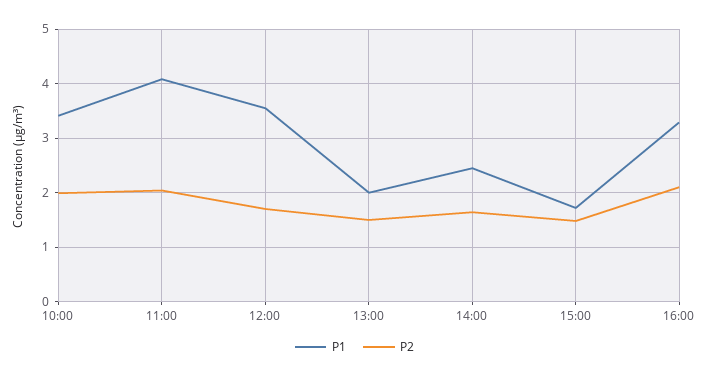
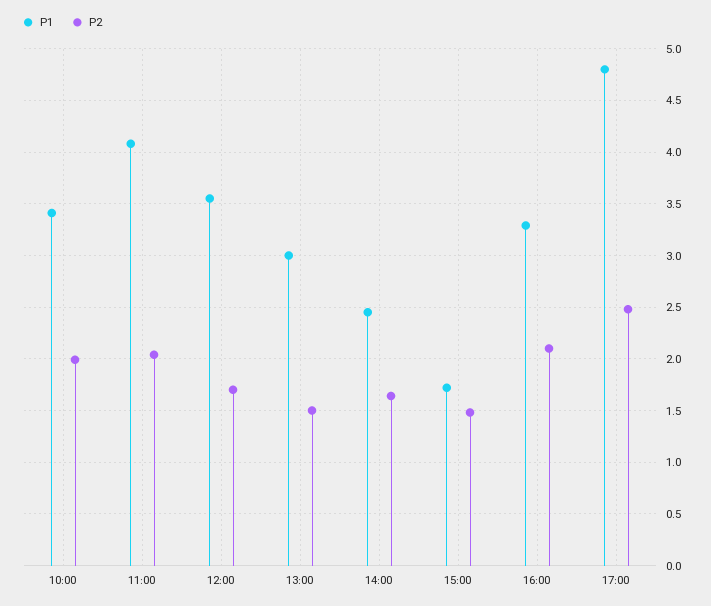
P1, 13:00: 2 -> 3
P1, 17:00: none -> 4.8
P2, 17:00: none -> 2.5

